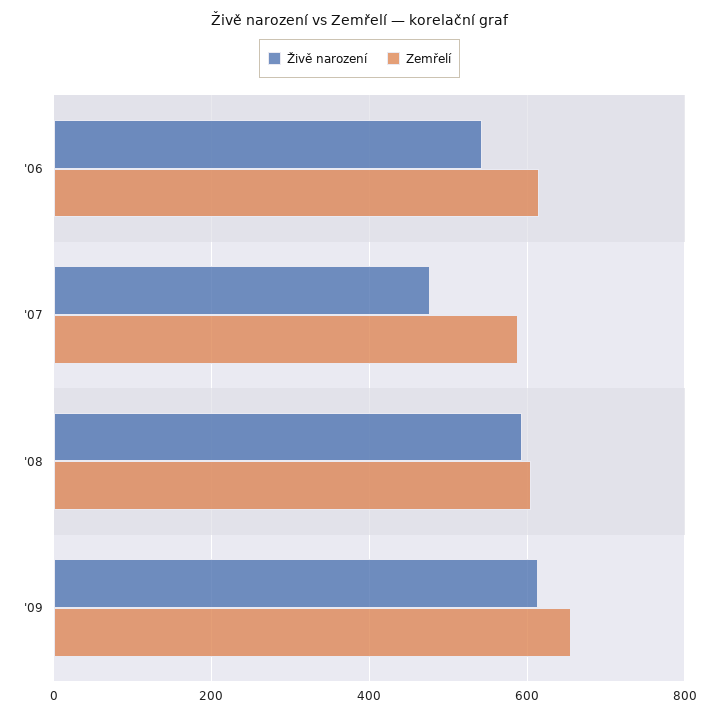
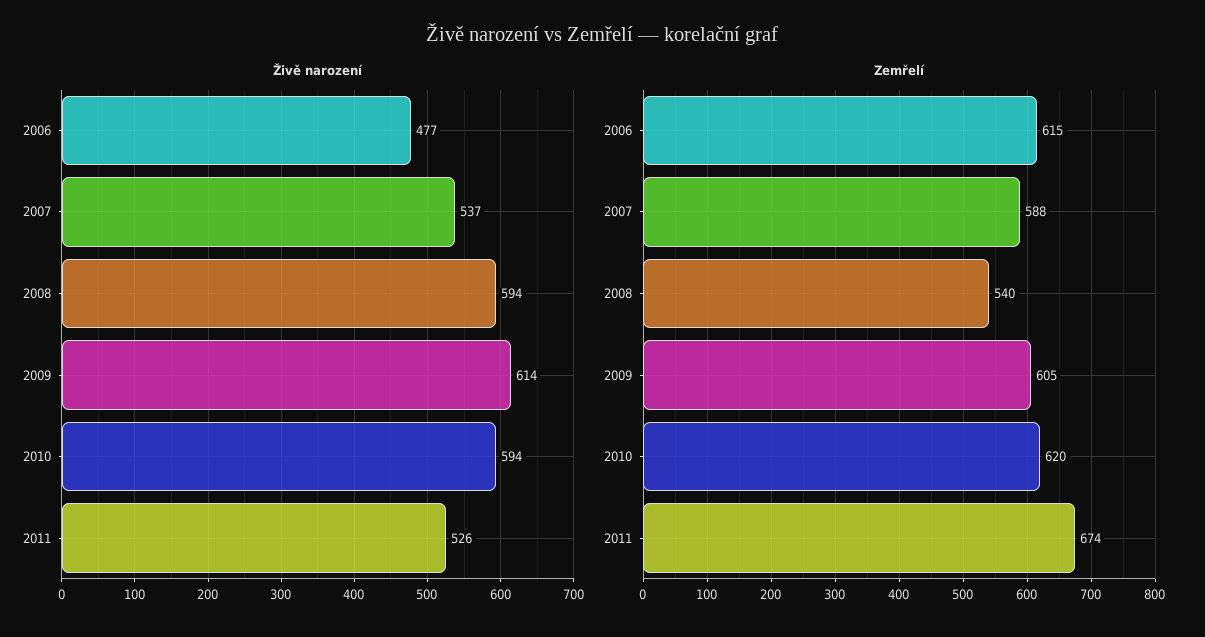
Živě narození, '06: 540 -> 477
Živě narození, '07: 480 -> 537
Zemřelí, '08: 600 -> 540
Zemřelí, '09: 660 -> 605
Živě narození, 2010: none -> 594
Živě narození, 2011: none -> 526
Zemřelí, 2010: none -> 620
Zemřelí, 2011: none -> 674

